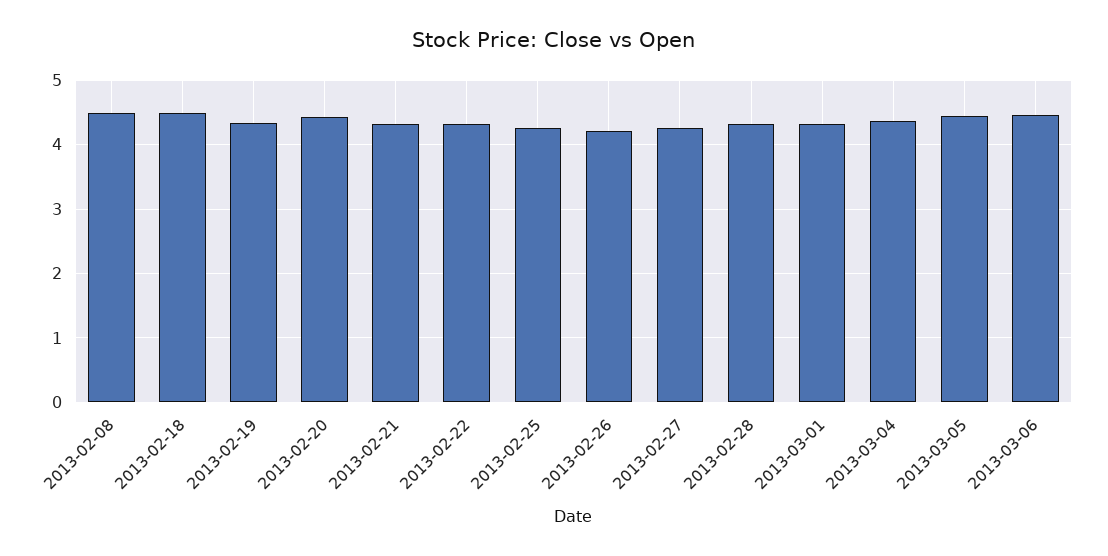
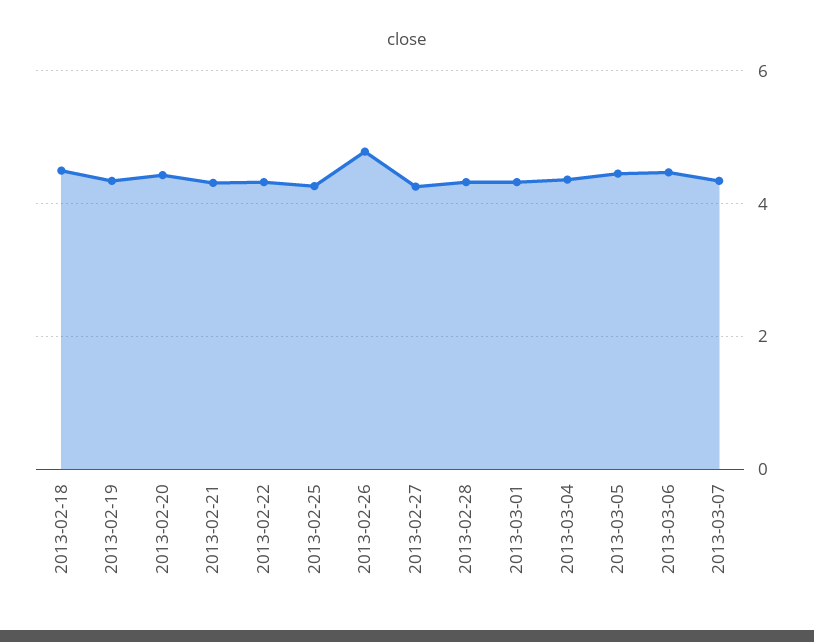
2013-02-08: 4.5 -> none
2013-02-26: 4.2 -> 4.8
2013-03-07: none -> 4.4

